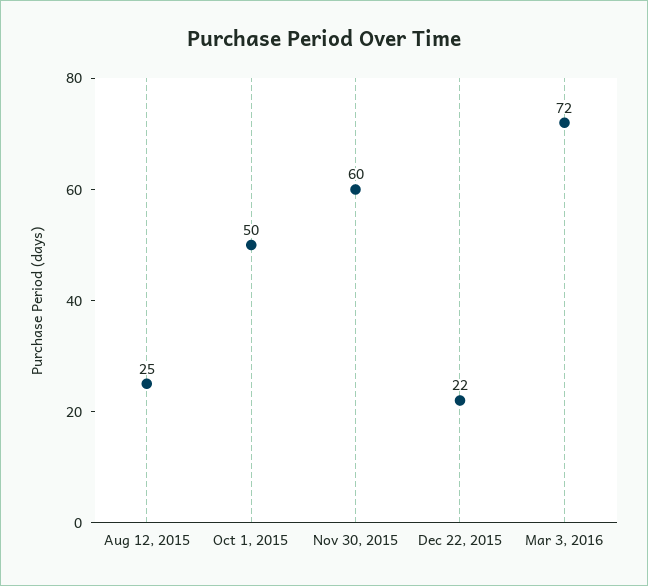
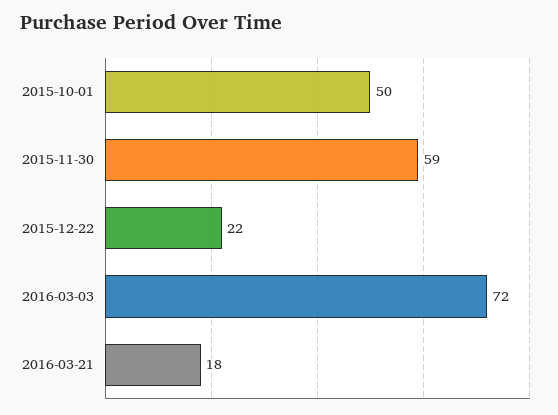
Aug 12, 2015: 25 -> none
Nov 30, 2015: 60 -> 59
2016-03-21: none -> 18

